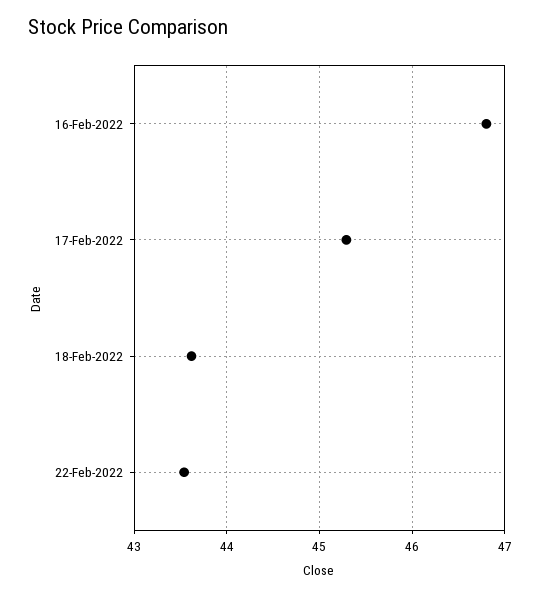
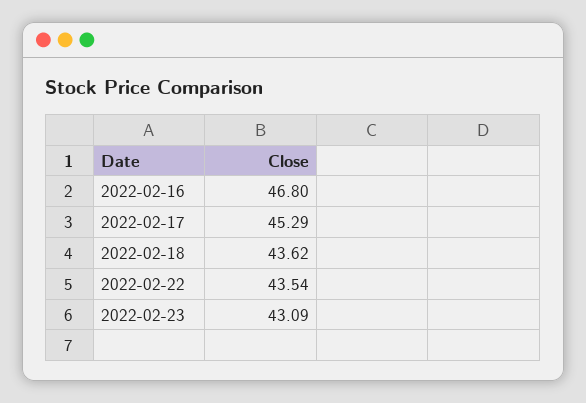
2022-02-23: none -> 43.09

